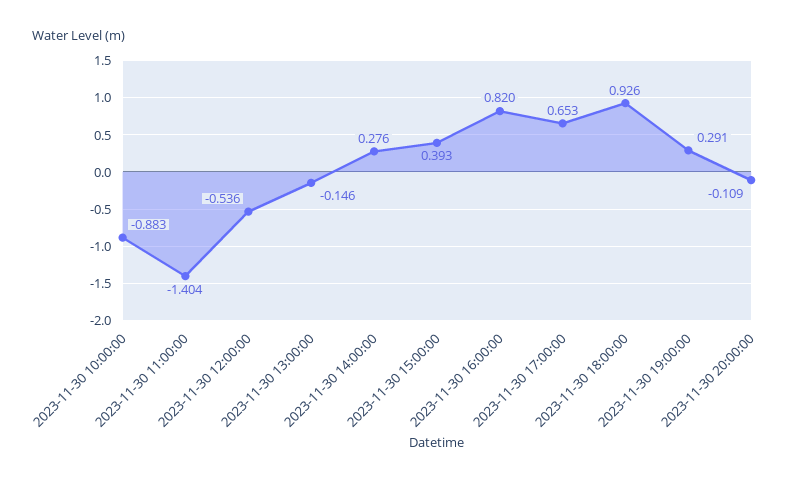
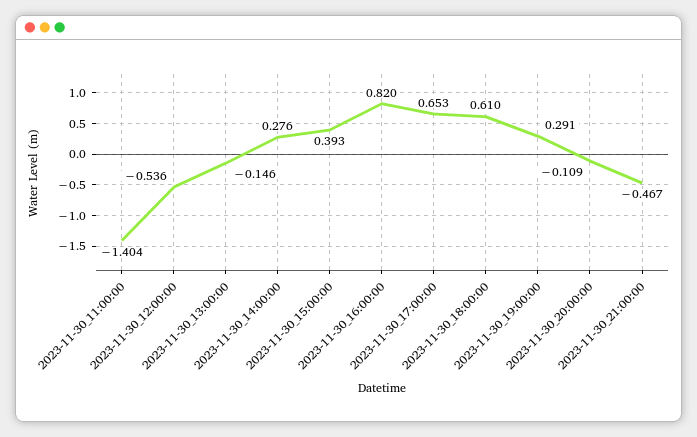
2023-11-30 10:00:00: -0.883 -> none
2023-11-30 18:00:00: 0.926 -> 0.61
2023-11-30_21:00:00: none -> -0.467

